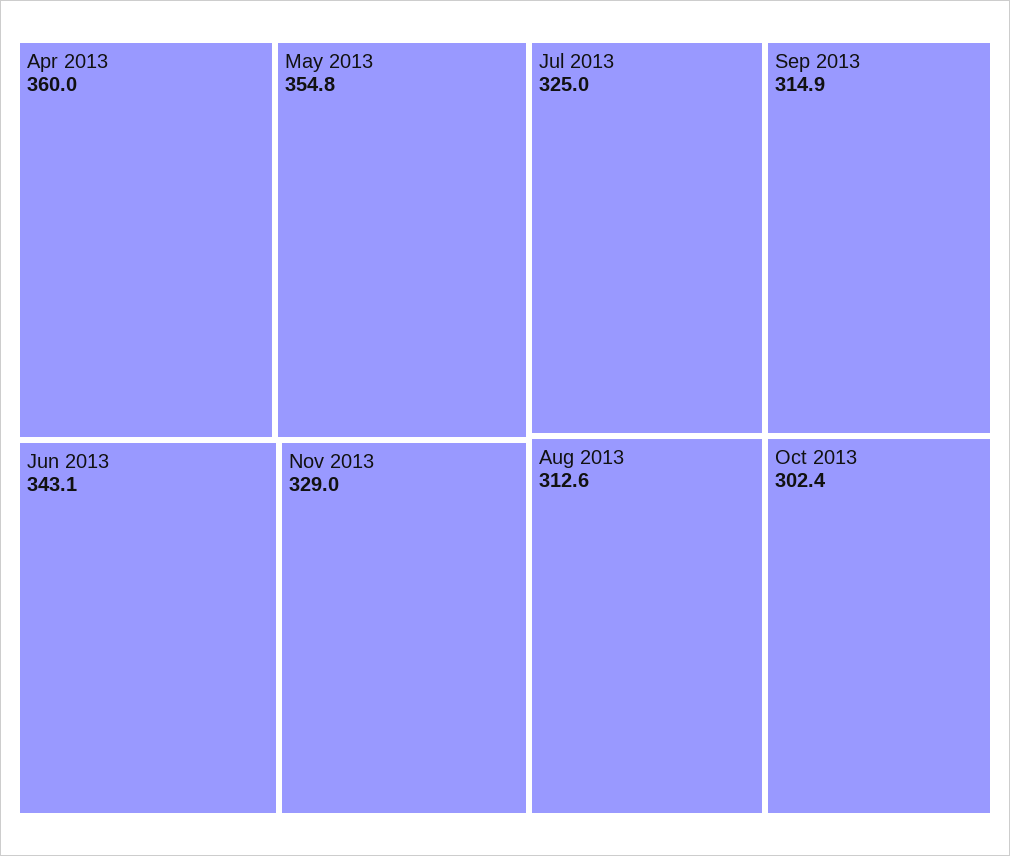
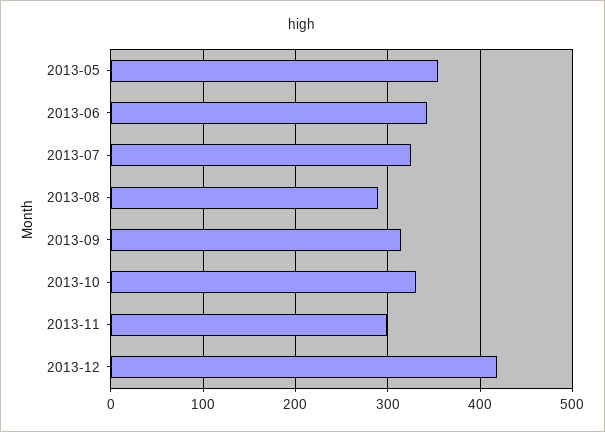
Apr 2013: 360 -> none
Nov 2013: 329 -> 300
Aug 2013: 312.6 -> 290
Oct 2013: 302.4 -> 330
2013-12: none -> 420

